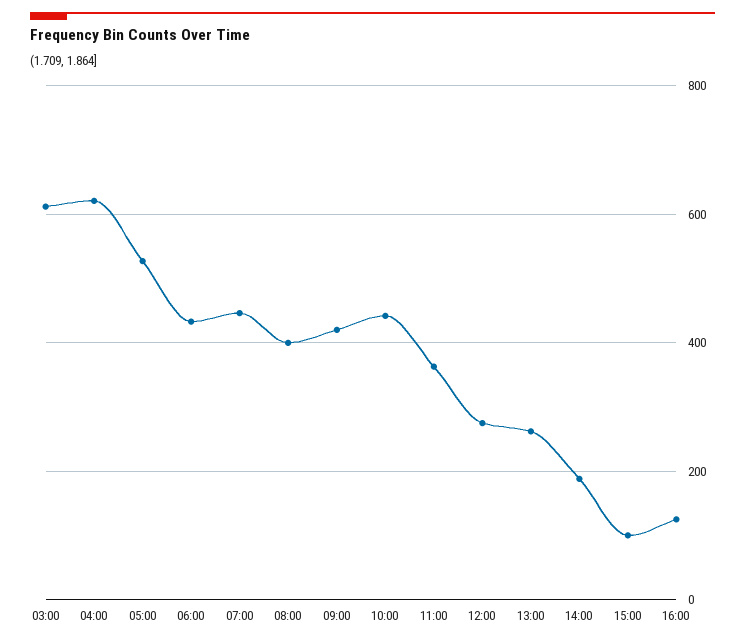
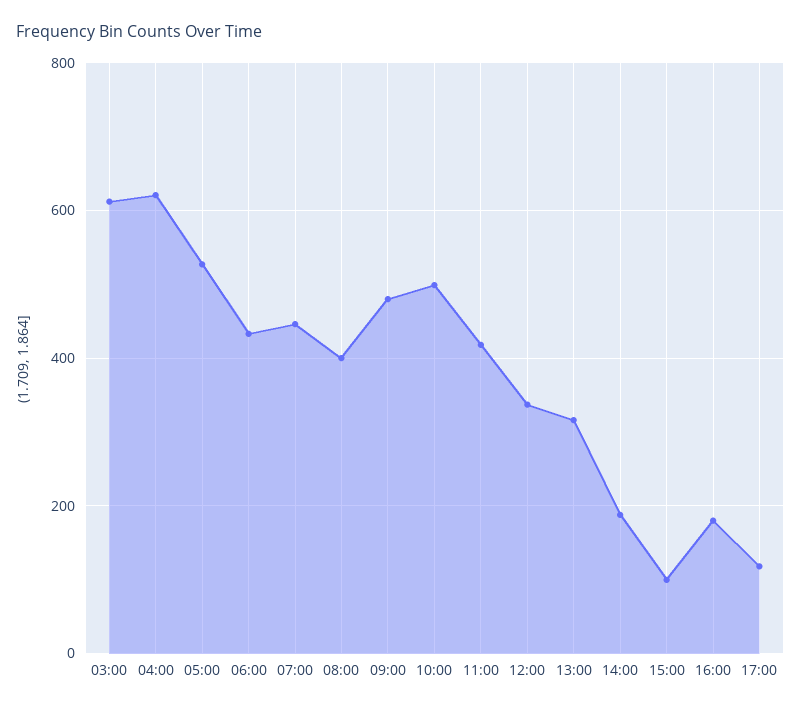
09:00: 420 -> 480
10:00: 440 -> 500
11:00: 360 -> 420
12:00: 280 -> 340
13:00: 260 -> 320
16:00: 120 -> 180
17:00: none -> 120

